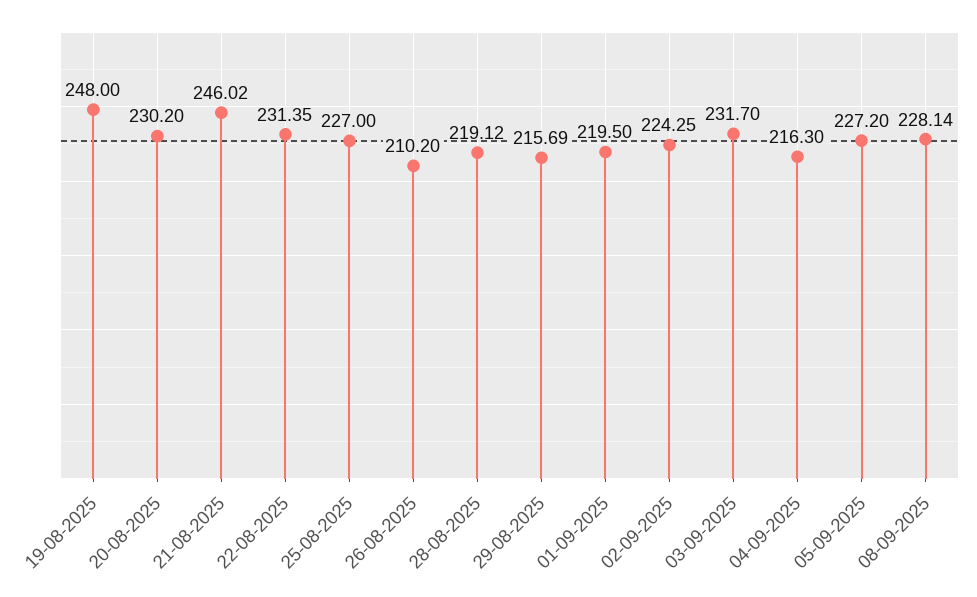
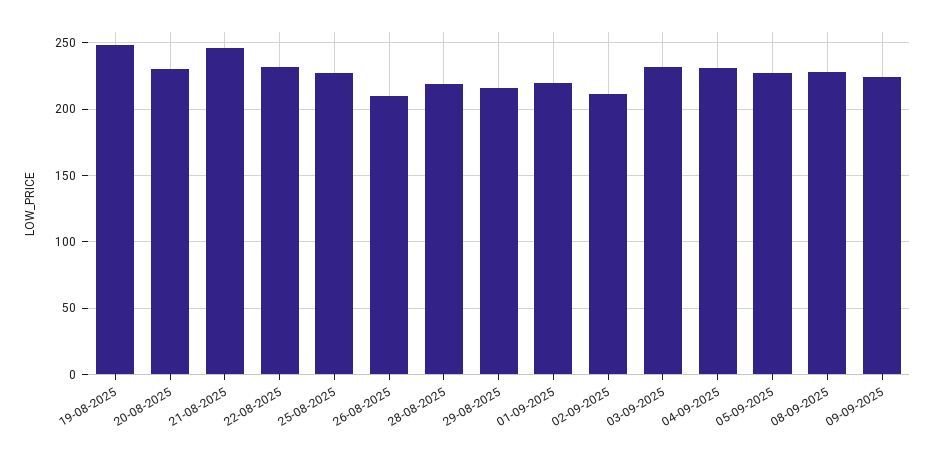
02-09-2025: 224.25 -> 210
04-09-2025: 216.3 -> 230
09-09-2025: none -> 225

